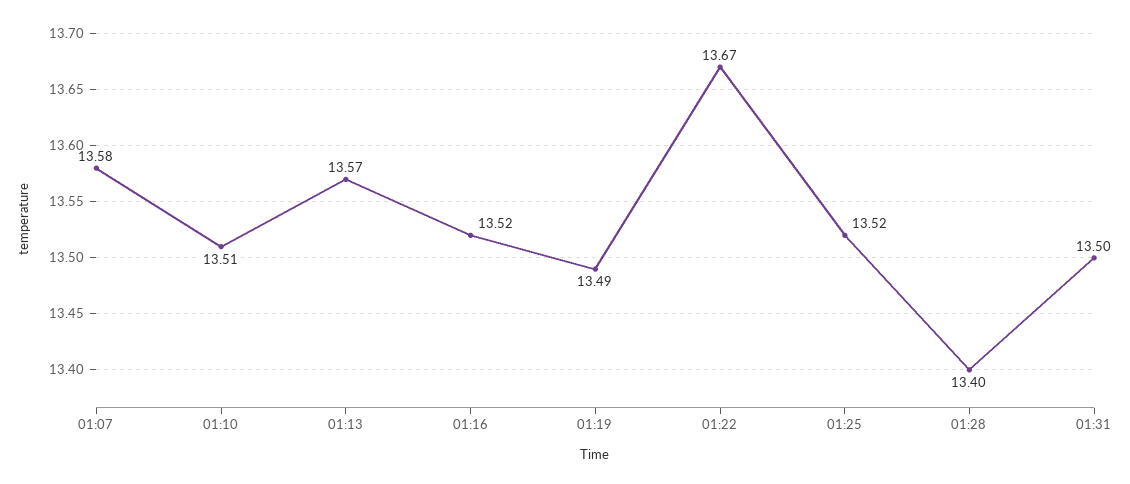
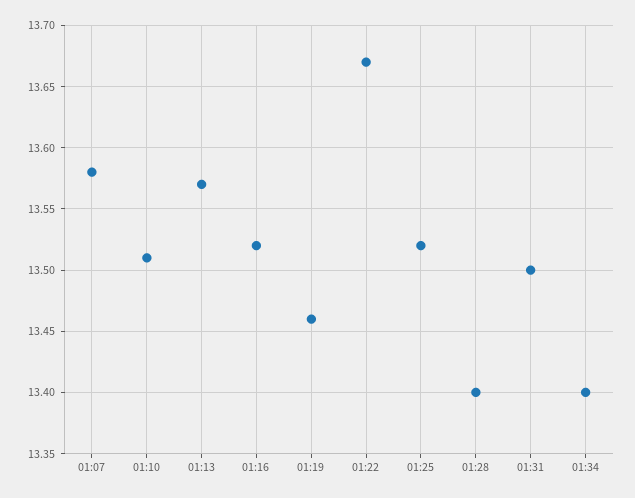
01:19: 13.49 -> 13.46
01:34: none -> 13.4

